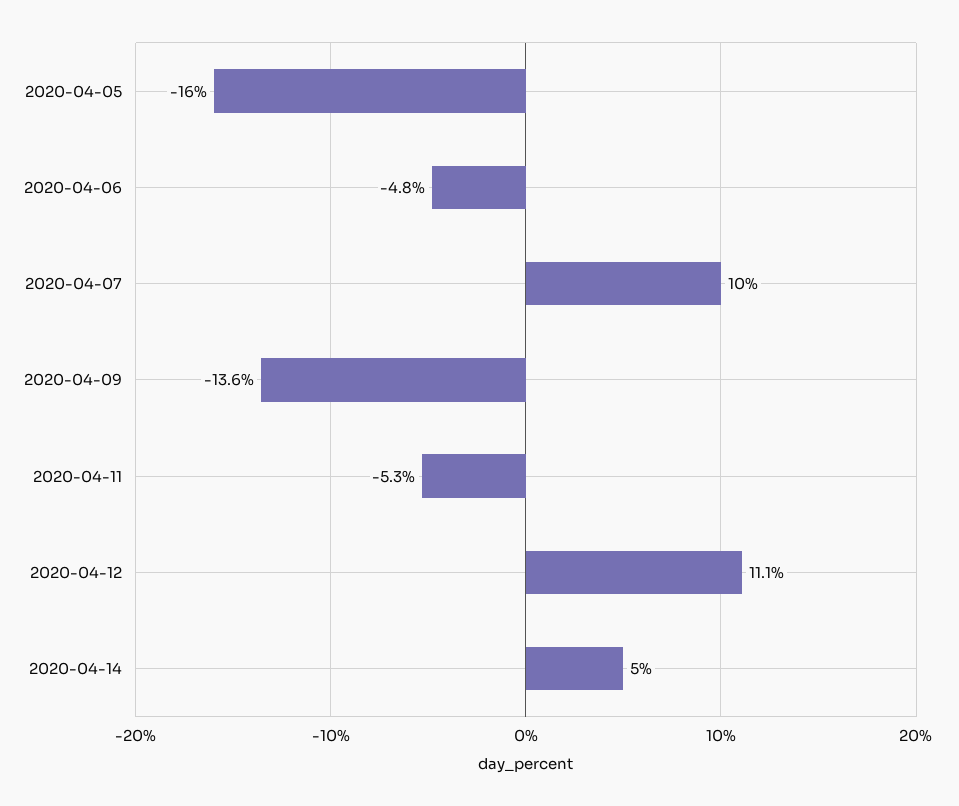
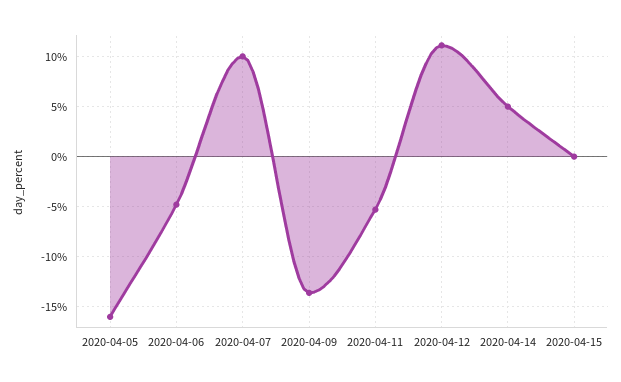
2020-04-15: none -> 0

